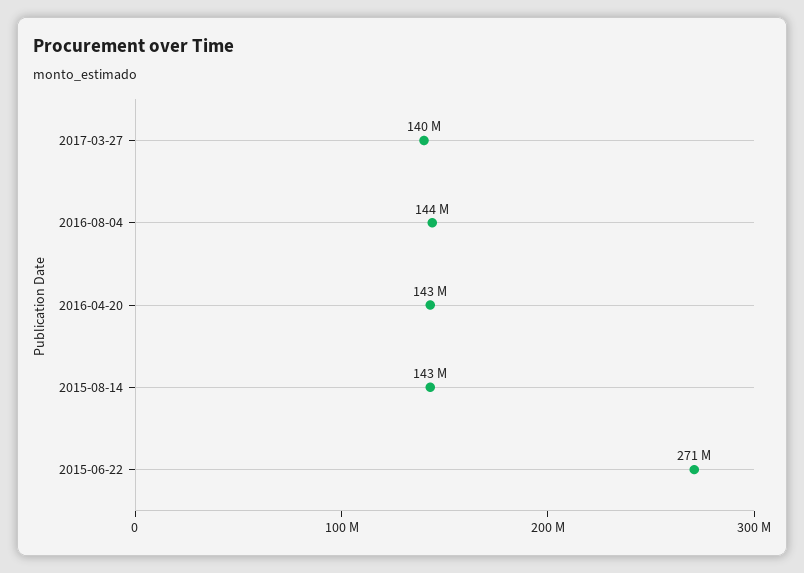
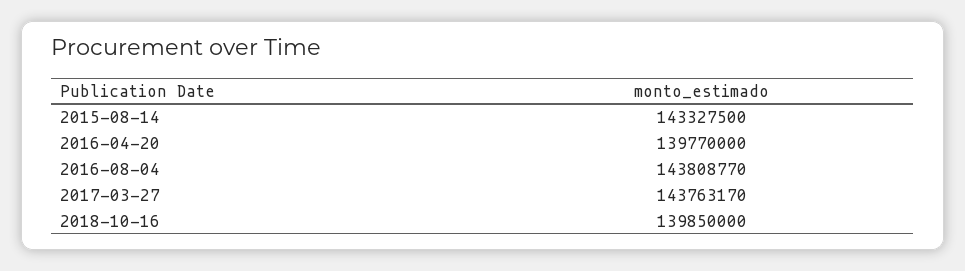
2017-03-27: 140000000 -> 143763170
2016-04-20: 143000000 -> 139770000
2015-06-22: 271000000 -> none
2018-10-16: none -> 139850000

